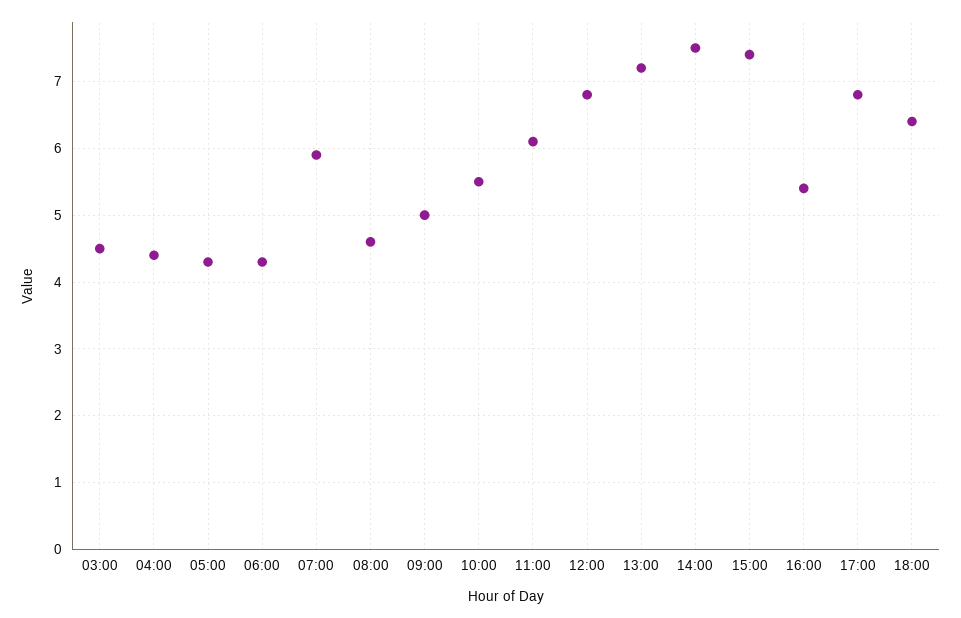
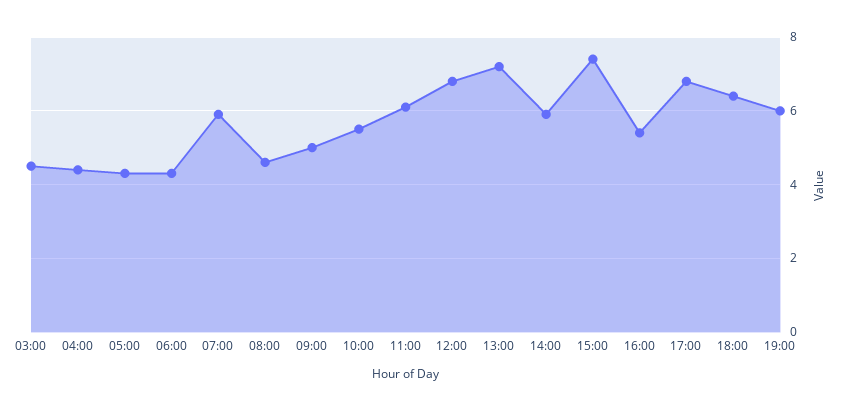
14:00: 7.5 -> 6
19:00: none -> 6

